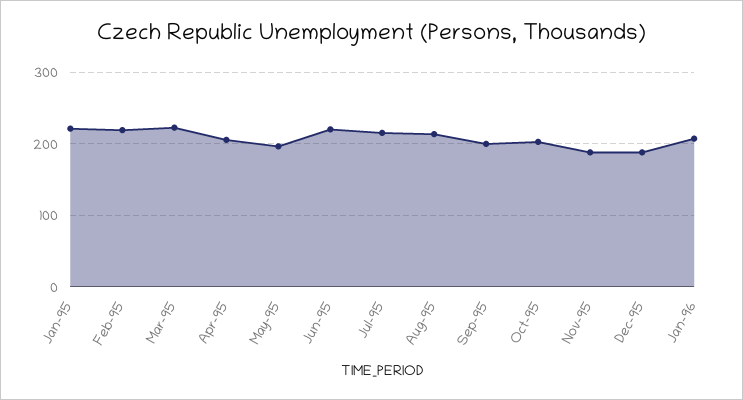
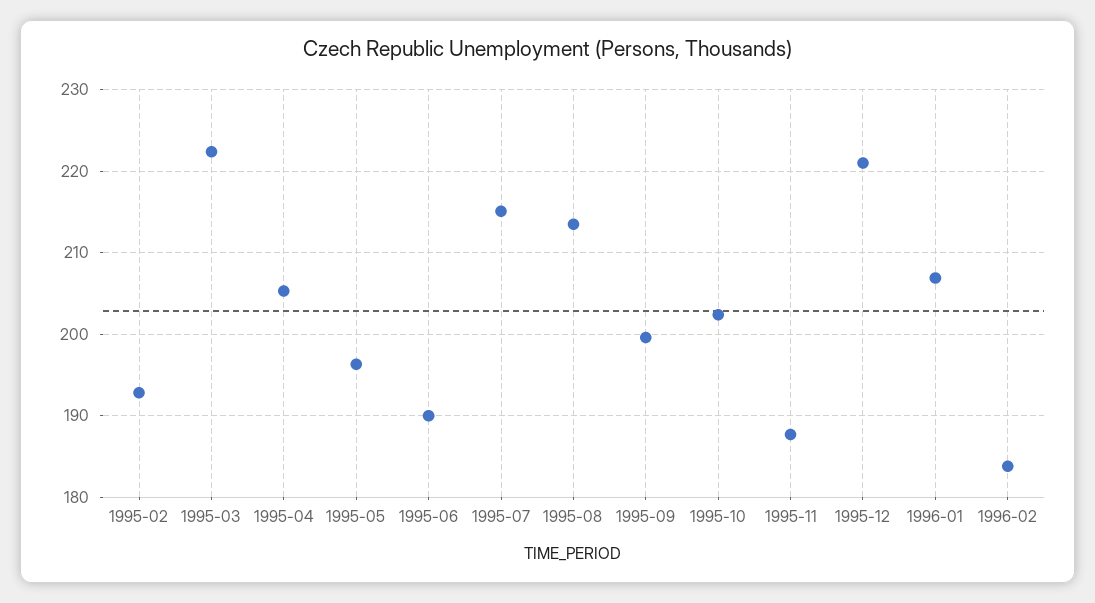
Jan-95: 220 -> none
Feb-95: 220 -> 193
Jun-95: 220 -> 190
Dec-95: 190 -> 221
1996-02: none -> 184

